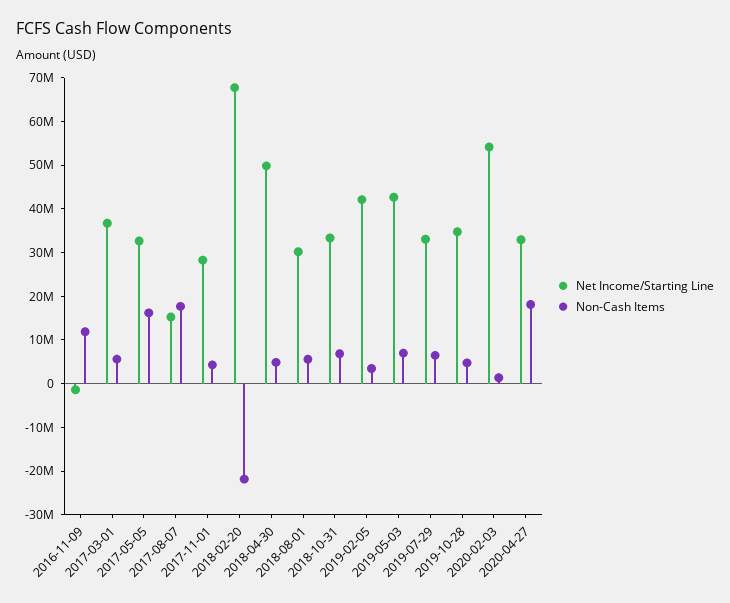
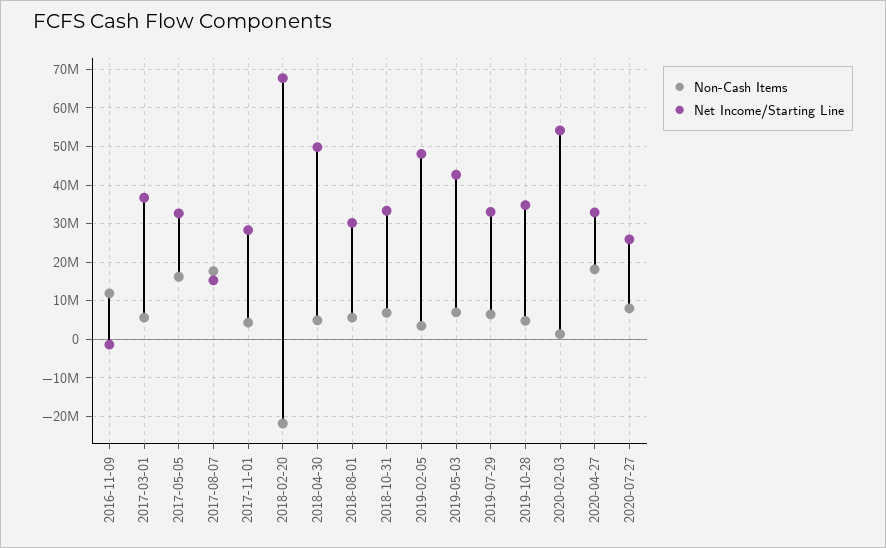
Net Income/Starting Line, 2019-02-05: 42000000 -> 48000000
Non-Cash Items, 2020-07-27: none -> 8000000
Net Income/Starting Line, 2020-07-27: none -> 26000000

